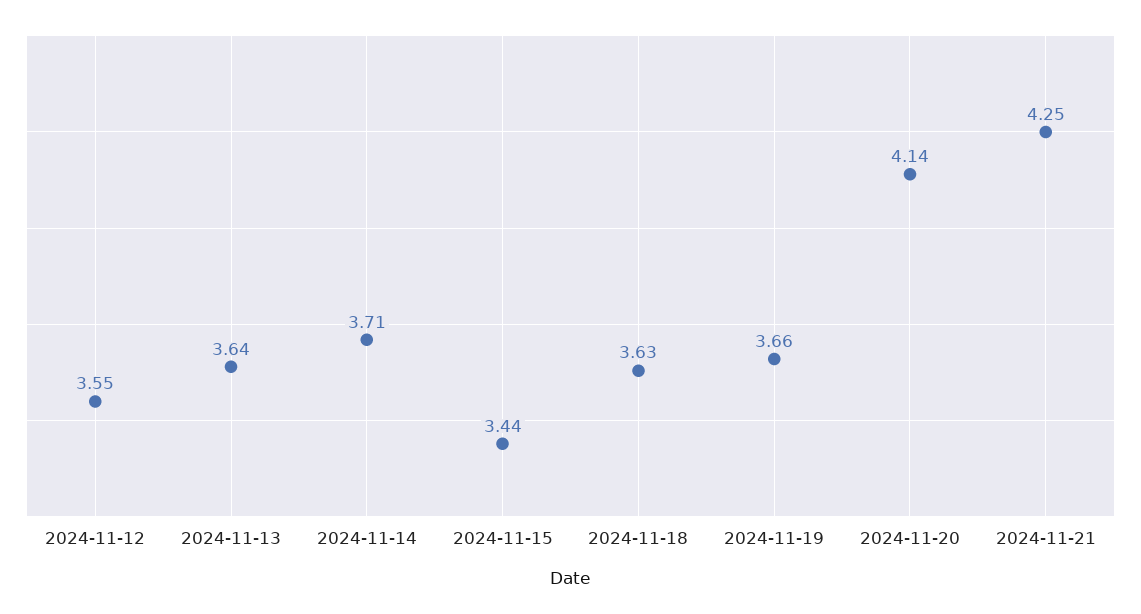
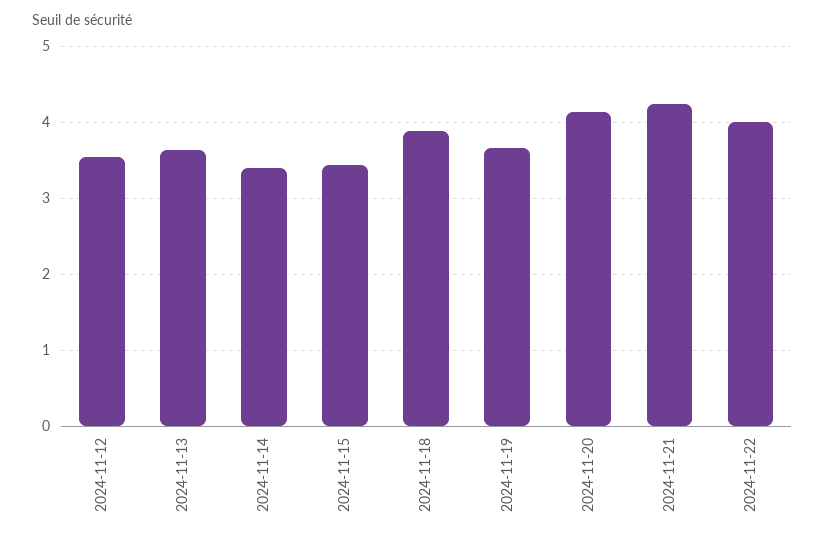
2024-11-14: 3.71 -> 3.4
2024-11-18: 3.63 -> 3.9
2024-11-22: none -> 4

